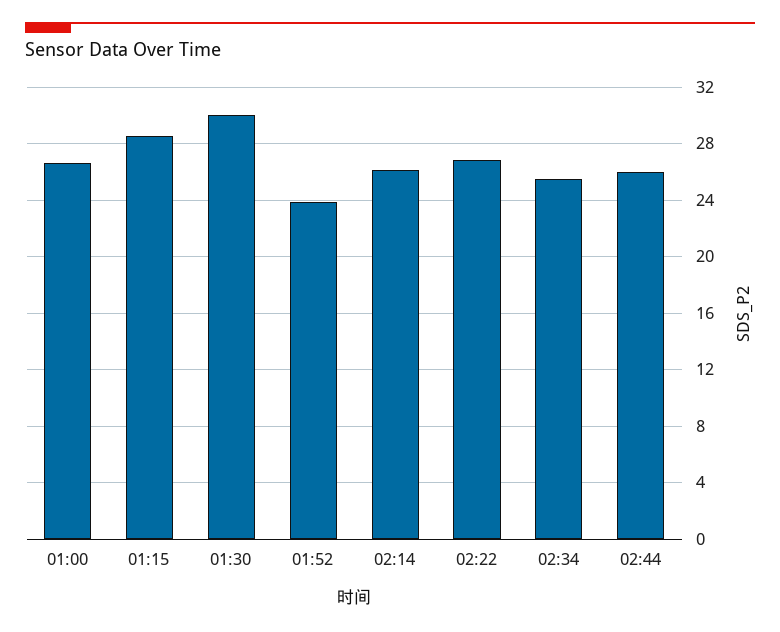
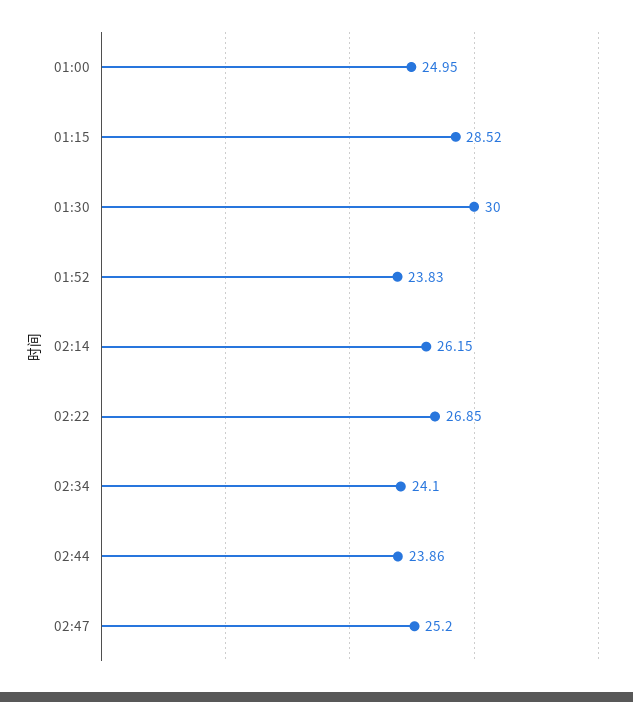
01:00: 26.5 -> 24.95
02:34: 25.5 -> 24.1
02:44: 26 -> 23.86
02:47: none -> 25.2

